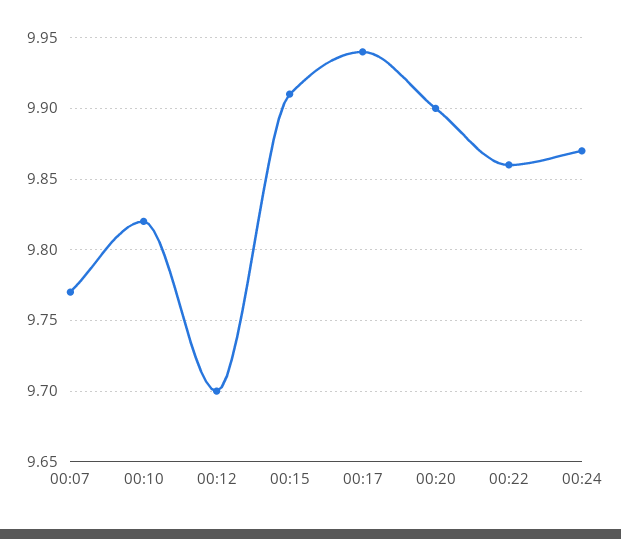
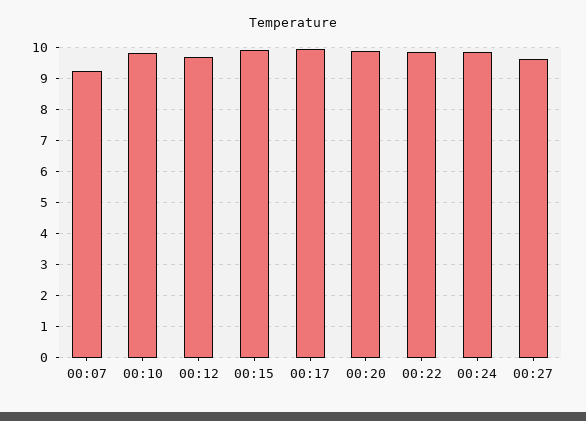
00:07: 9.77 -> 9.2
00:27: none -> 9.6

